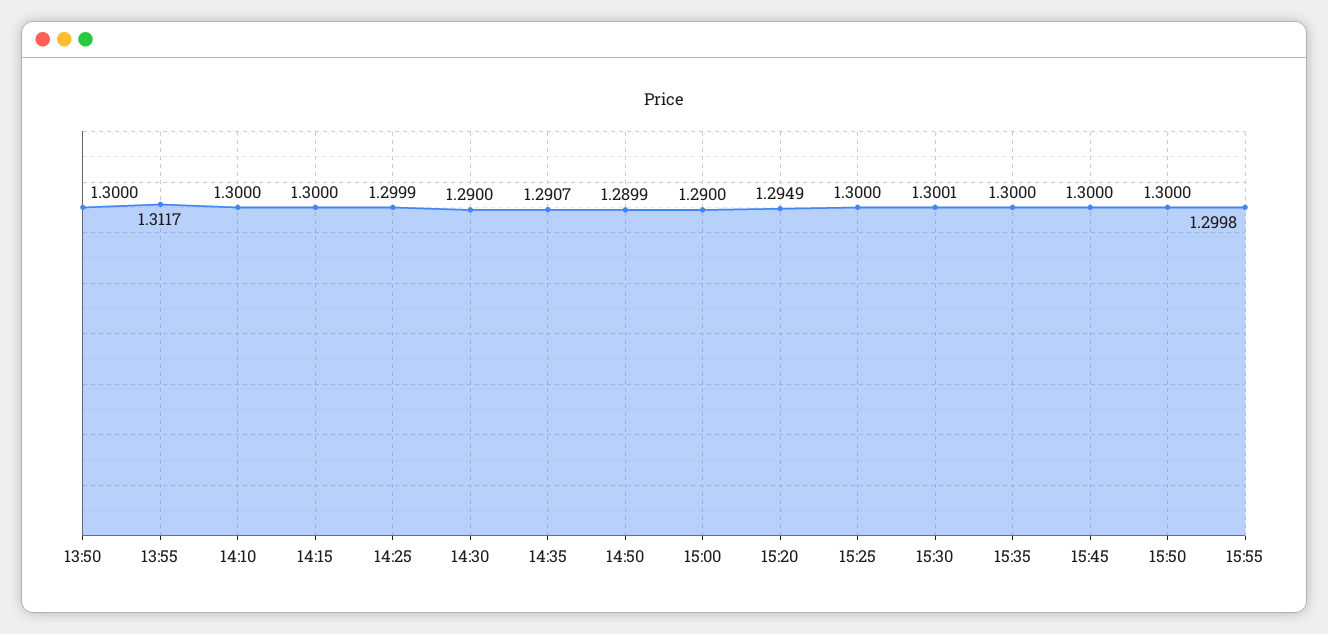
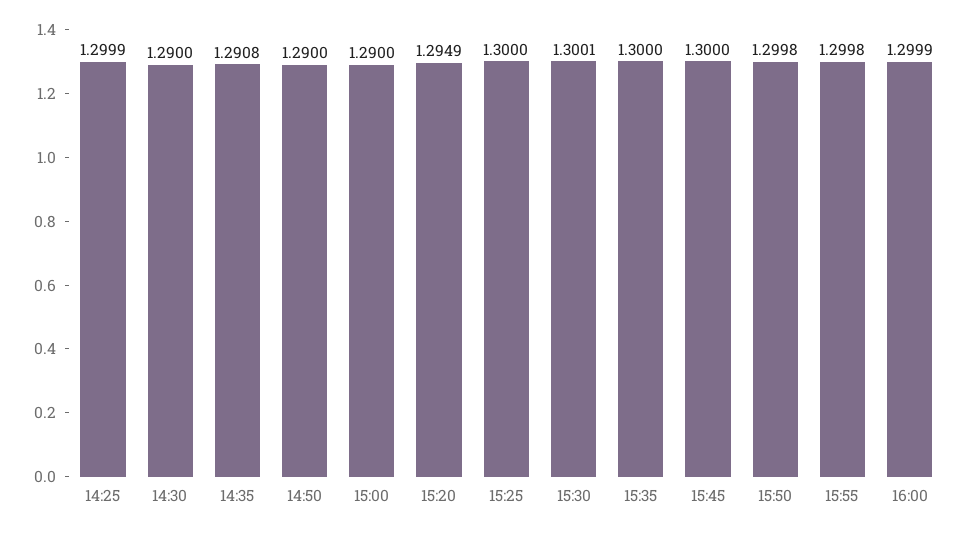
13:50: 1.3 -> none
13:55: 1.3117 -> none
14:10: 1.3 -> none
14:15: 1.3 -> none
14:35: 1.2907 -> 1.2908
14:50: 1.2899 -> 1.29
15:50: 1.3 -> 1.2998
16:00: none -> 1.2999

